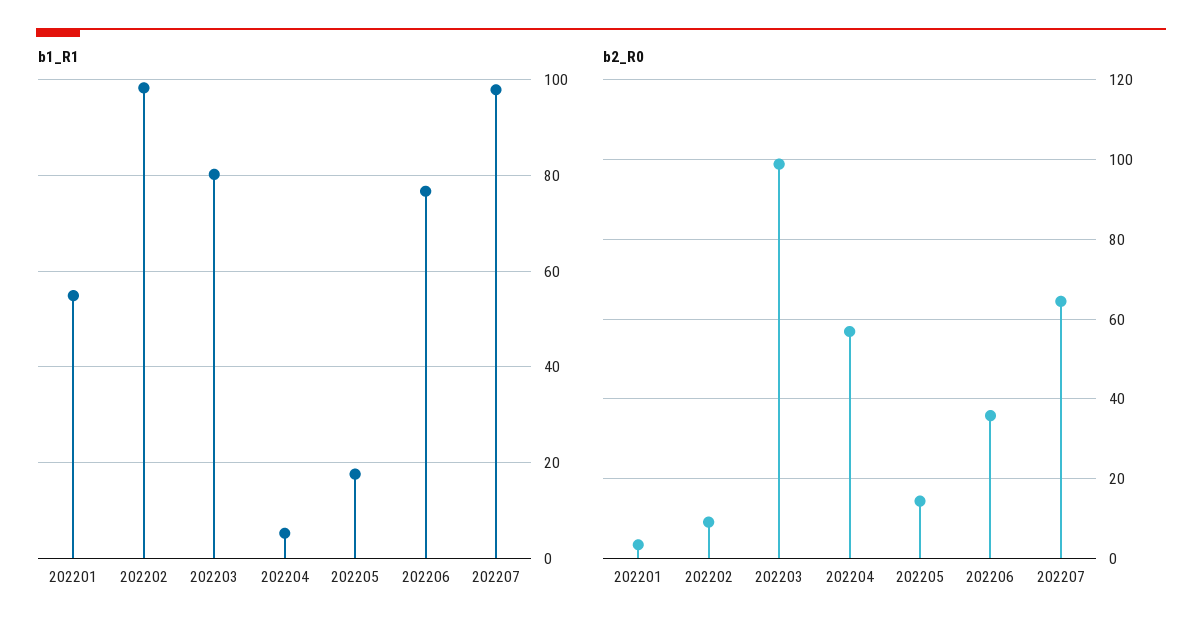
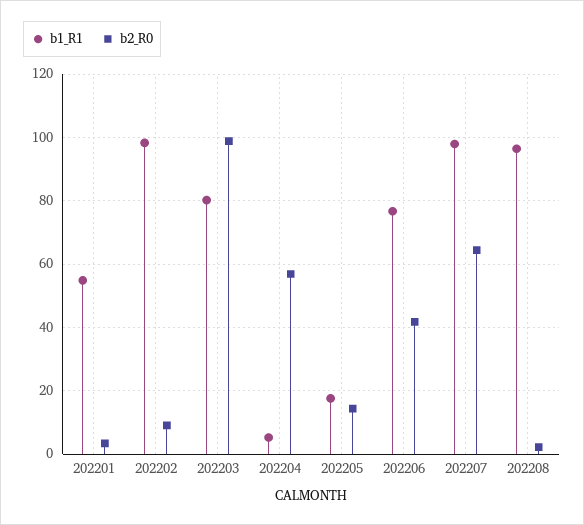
b2_R0, 202206: 36 -> 42
b1_R1, 202208: none -> 96
b2_R0, 202208: none -> 2

